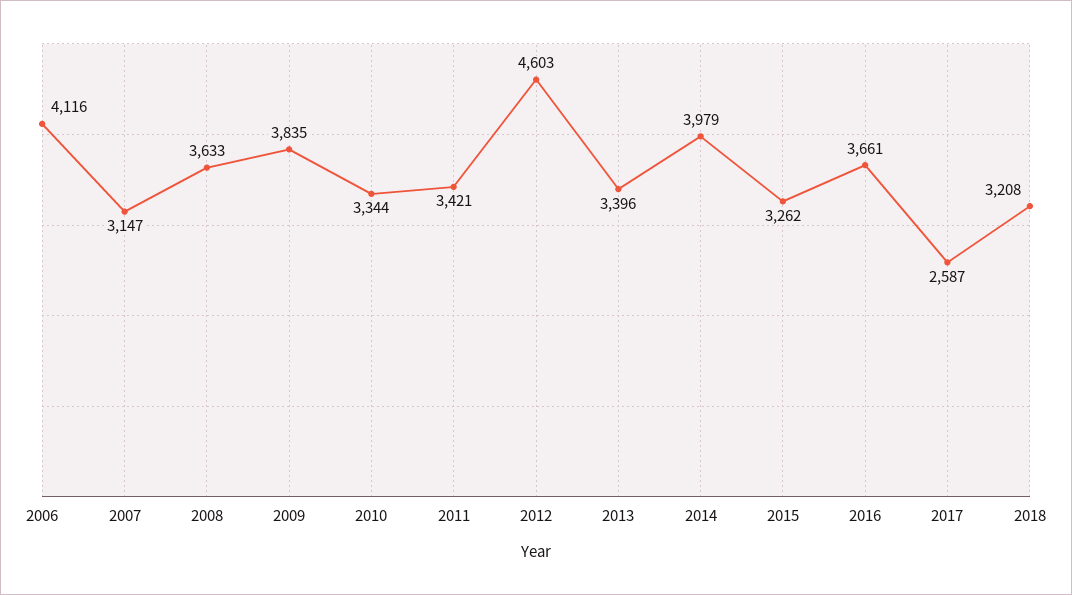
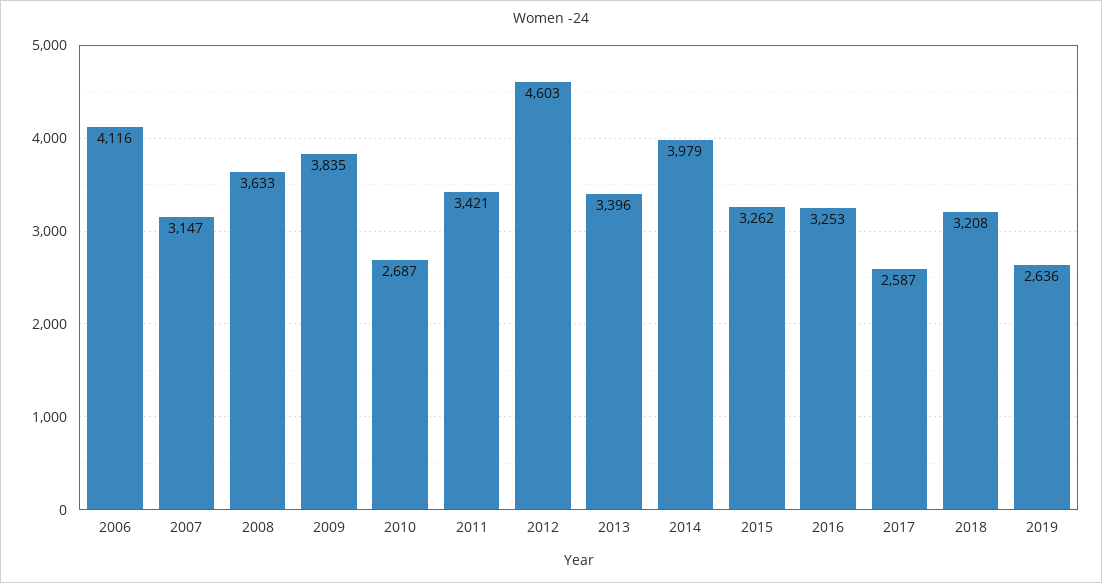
2010: 3344 -> 2687
2016: 3661 -> 3253
2019: none -> 2636

